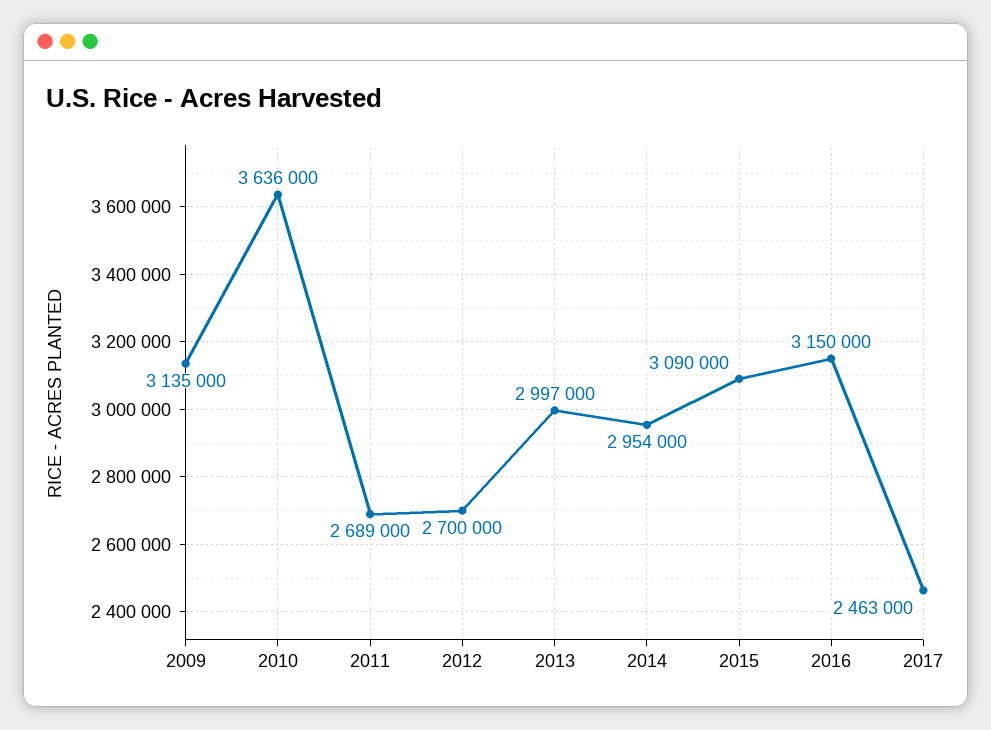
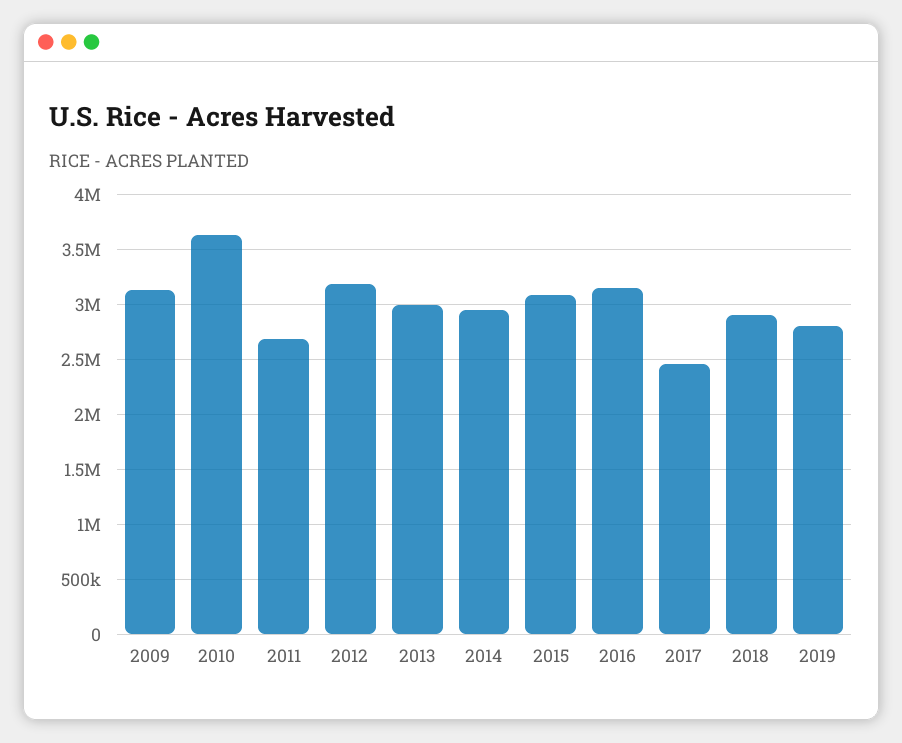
2012: 2700000 -> 3200000
2018: none -> 2900000
2019: none -> 2800000

